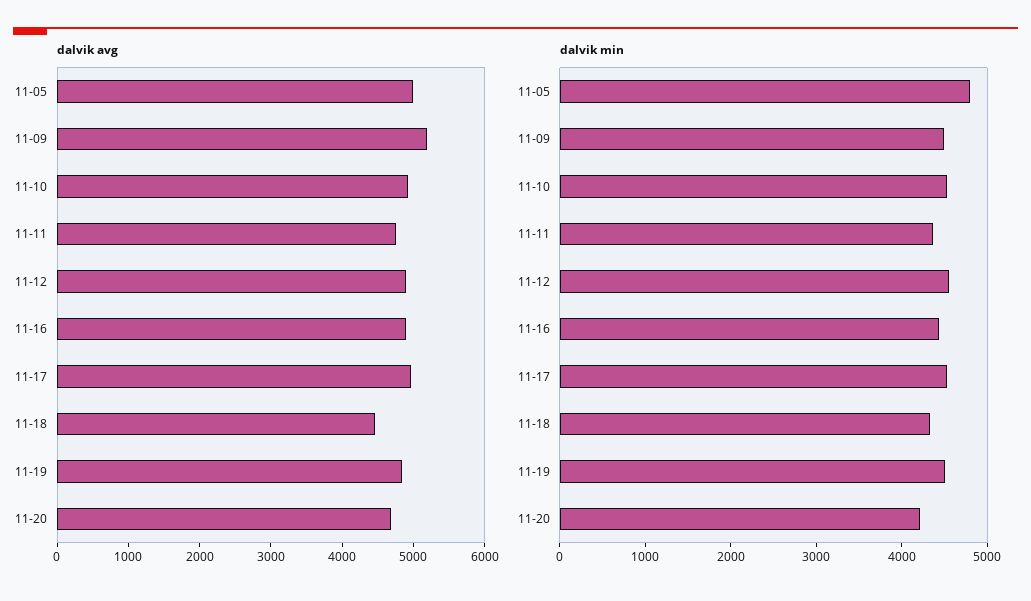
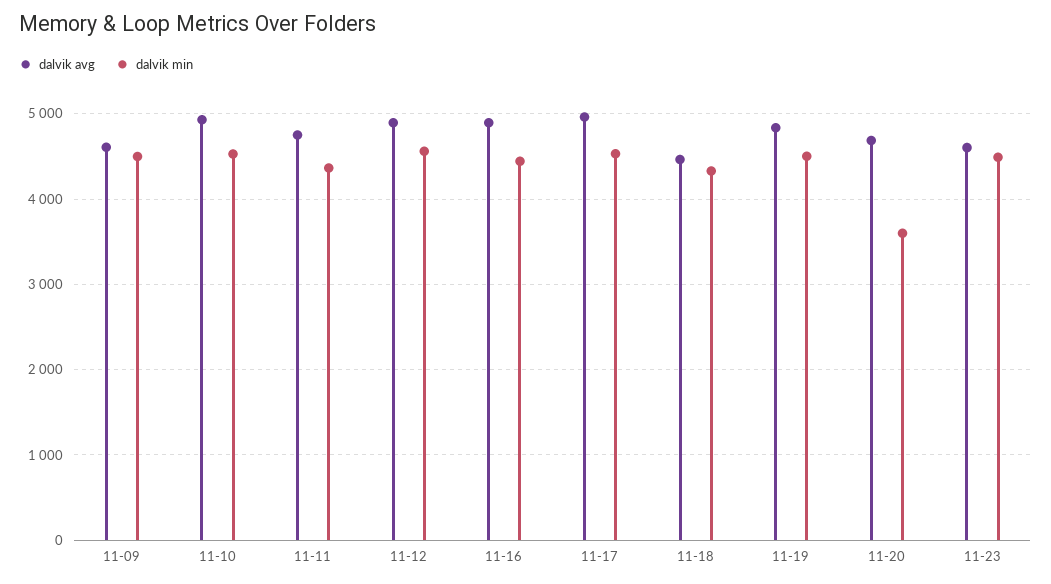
dalvik avg, 11-05: 5000 -> none
dalvik avg, 11-09: 5200 -> 4600
dalvik min, 11-05: 4800 -> none
dalvik min, 11-20: 4200 -> 3600
dalvik avg, 11-23: none -> 4600
dalvik min, 11-23: none -> 4500

